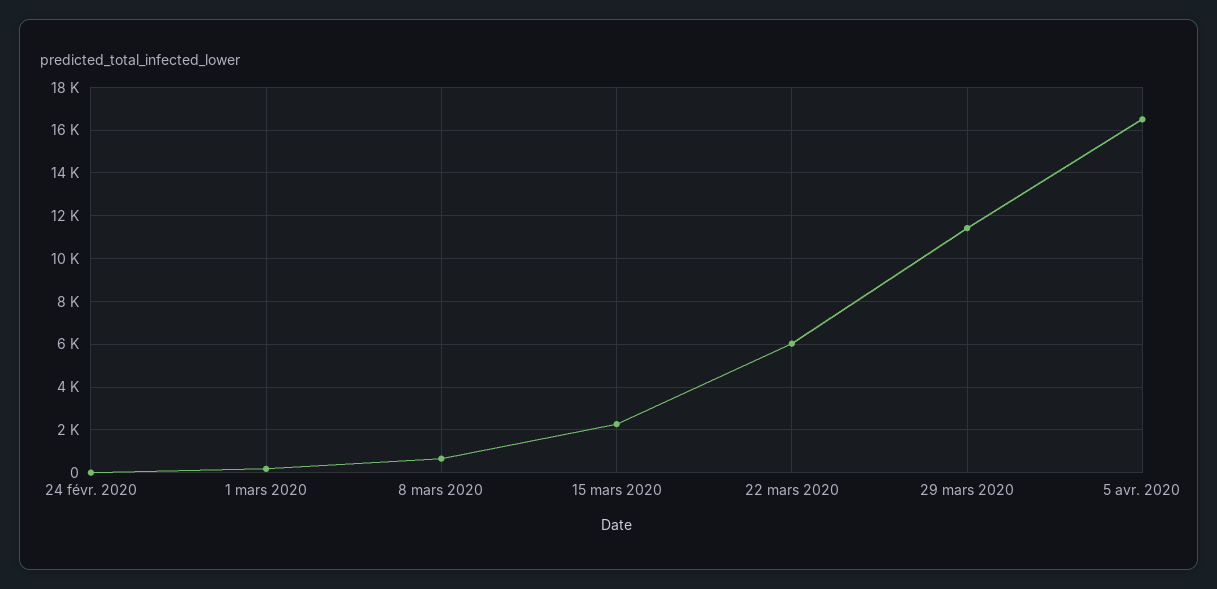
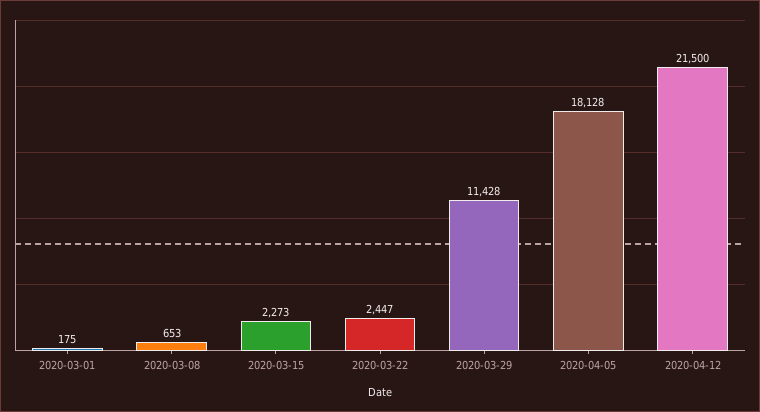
24 févr. 2020: 0 -> none
22 mars 2020: 6000 -> 2447
5 avr. 2020: 16500 -> 18128
2020-04-12: none -> 21500

